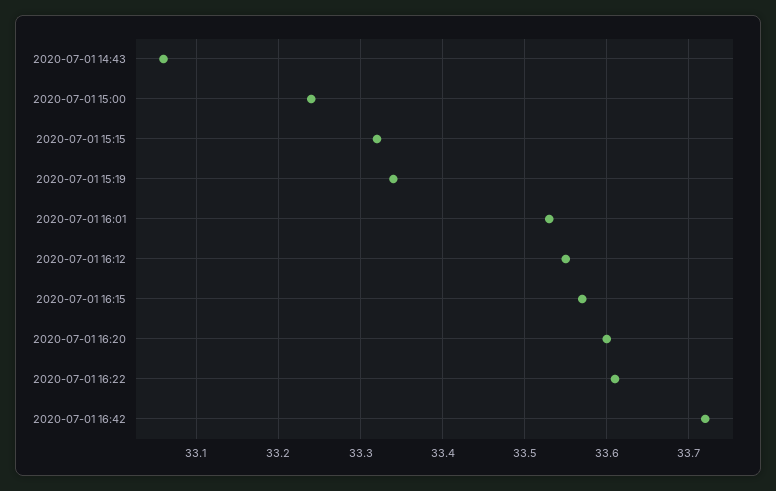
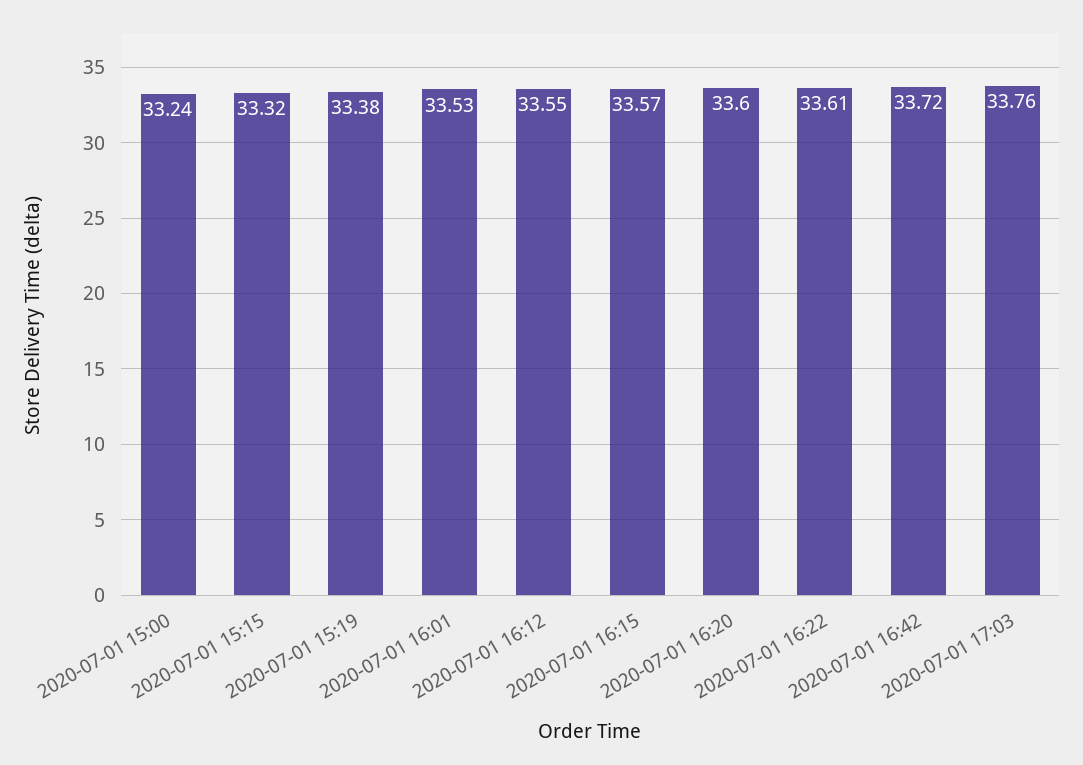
2020-07-01 14:43: 33.06 -> none
2020-07-01 15:19: 33.34 -> 33.38
2020-07-01 17:03: none -> 33.76

